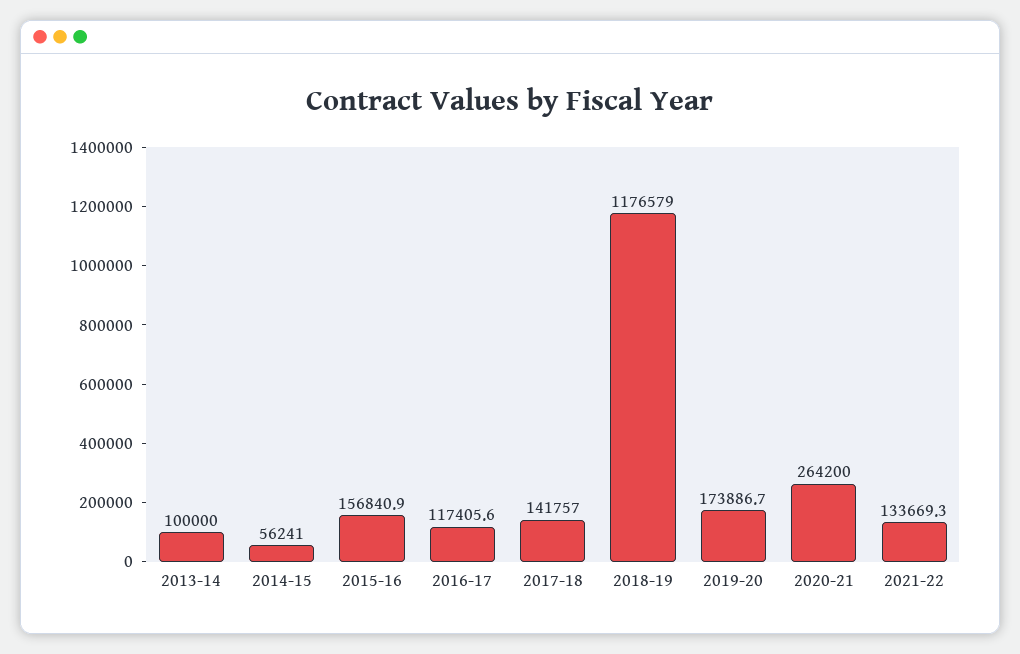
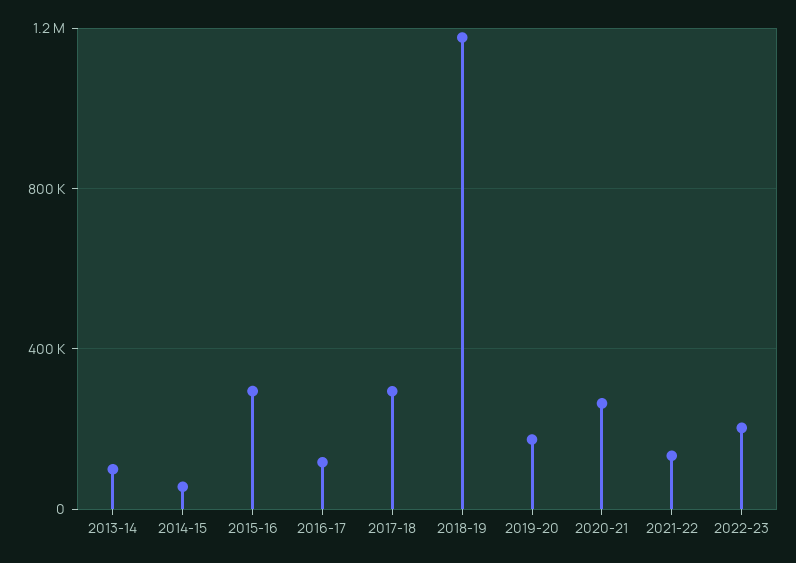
2015-16: 156840.9 -> 300000
2017-18: 141757 -> 300000
2022-23: none -> 200000

